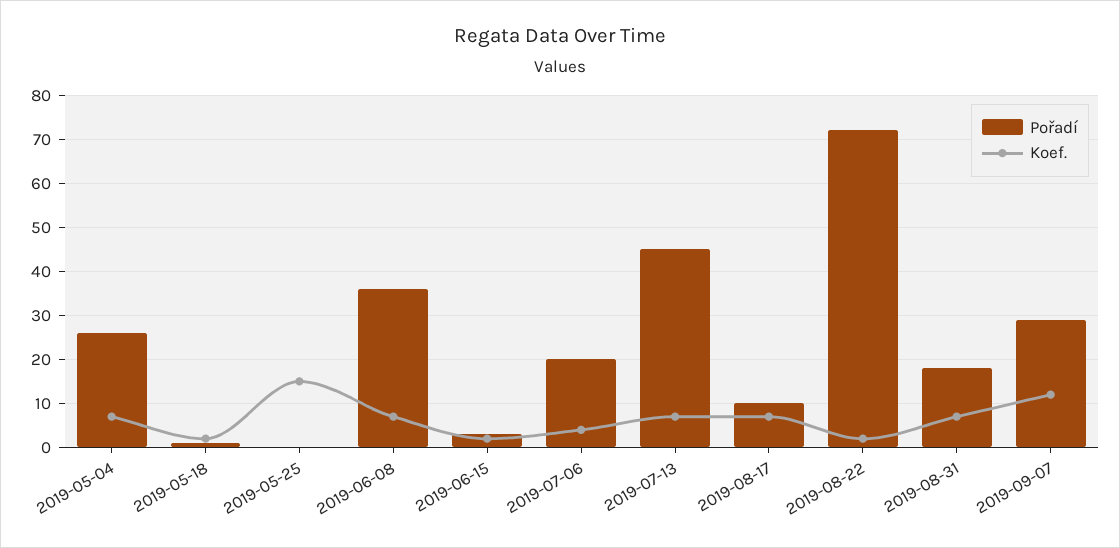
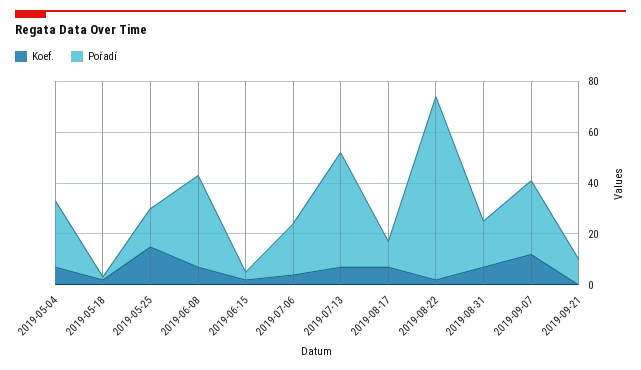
Pořadí, 2019-05-25: 0 -> 15
Koef., 2019-09-21: none -> 0
Pořadí, 2019-09-21: none -> 10

